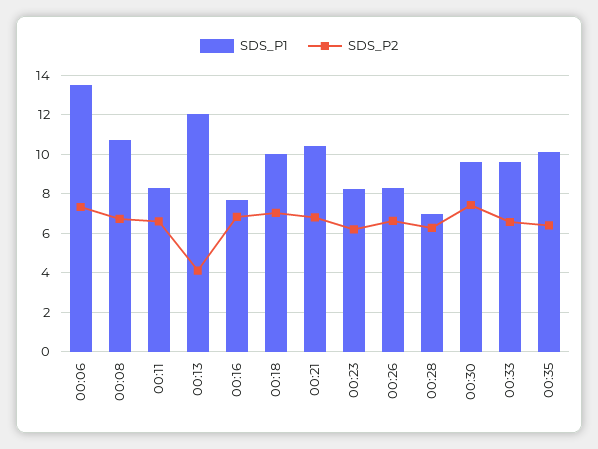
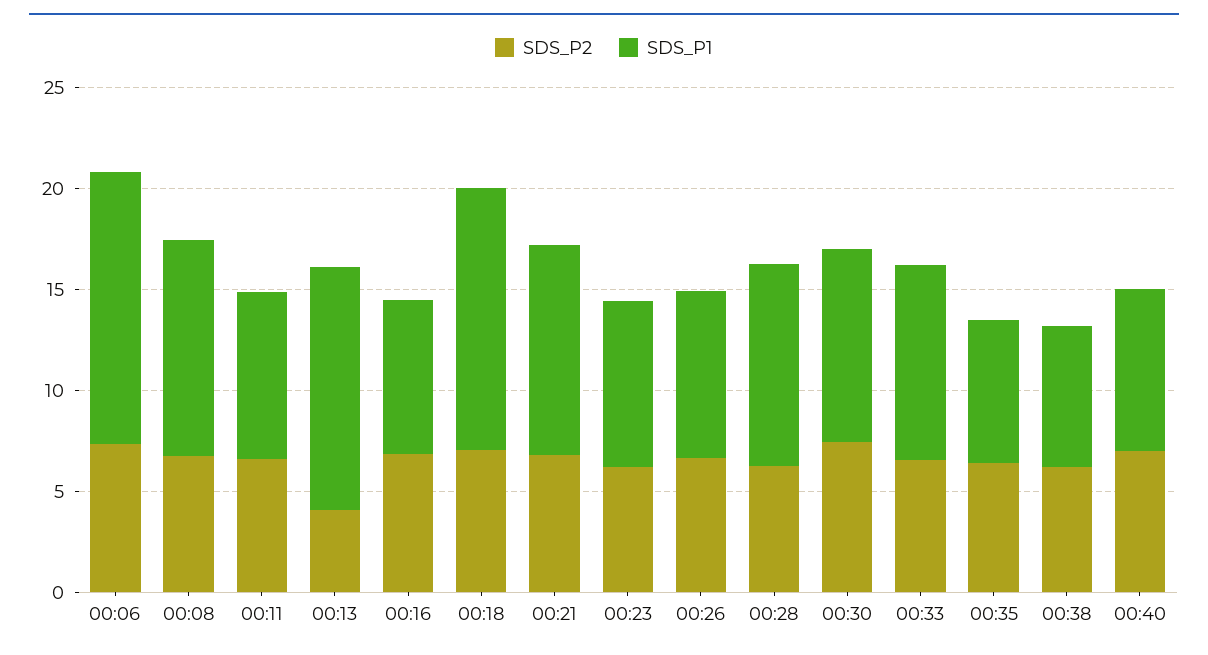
SDS_P1, 00:18: 10 -> 13
SDS_P1, 00:28: 7 -> 10
SDS_P1, 00:35: 10 -> 7
SDS_P2, 00:38: none -> 6
SDS_P1, 00:38: none -> 7
SDS_P2, 00:40: none -> 7
SDS_P1, 00:40: none -> 8

